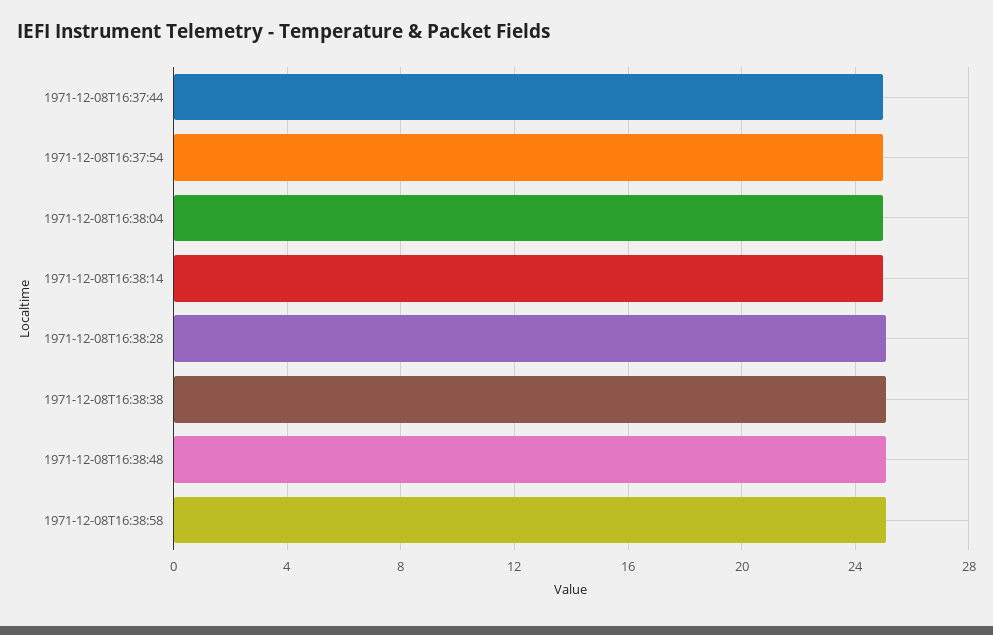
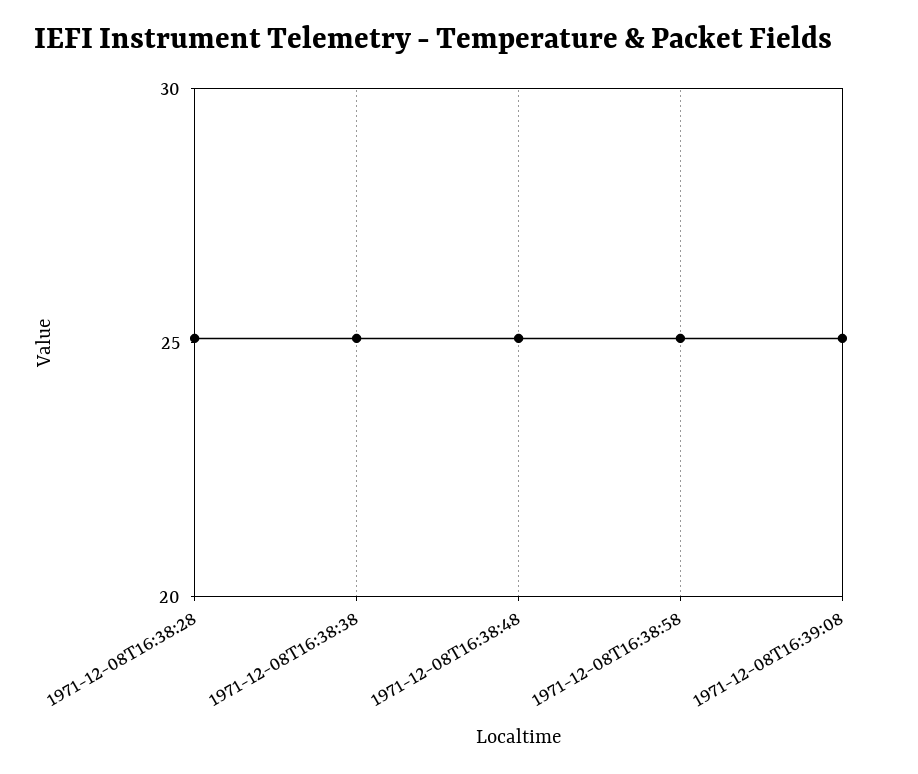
1971-12-08T16:37:44: 25 -> none
1971-12-08T16:37:54: 25 -> none
1971-12-08T16:38:04: 25 -> none
1971-12-08T16:38:14: 25 -> none
1971-12-08T16:39:08: none -> 25

